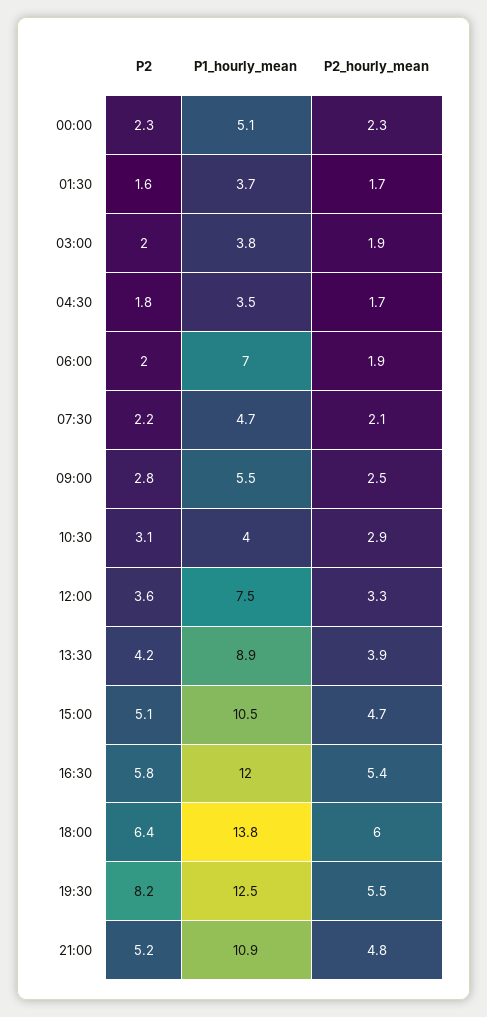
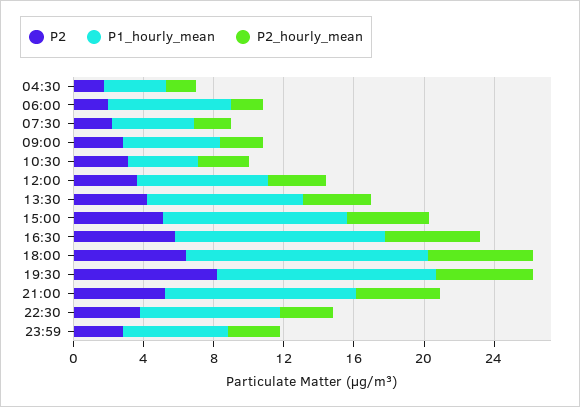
P2, 00:00: 2.3 -> none
P1_hourly_mean, 00:00: 5.1 -> none
P2_hourly_mean, 00:00: 2.3 -> none
P2, 01:30: 1.6 -> none
P1_hourly_mean, 01:30: 3.7 -> none
P2_hourly_mean, 01:30: 1.7 -> none
P2, 03:00: 2 -> none
P1_hourly_mean, 03:00: 3.8 -> none
P2_hourly_mean, 03:00: 1.9 -> none
P2, 22:30: none -> 4
P1_hourly_mean, 22:30: none -> 8
P2_hourly_mean, 22:30: none -> 3
P2, 23:59: none -> 3
P1_hourly_mean, 23:59: none -> 6
P2_hourly_mean, 23:59: none -> 3

